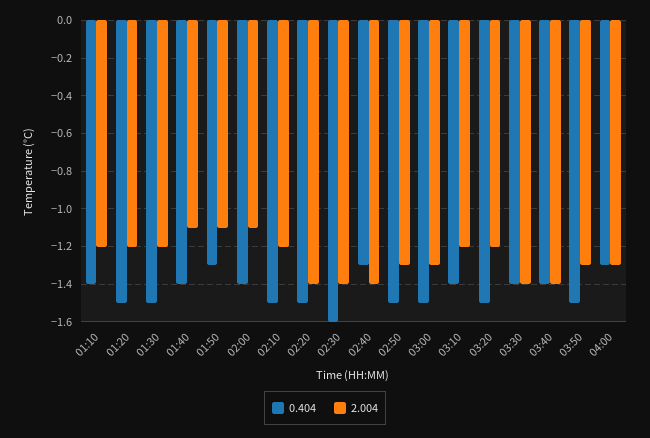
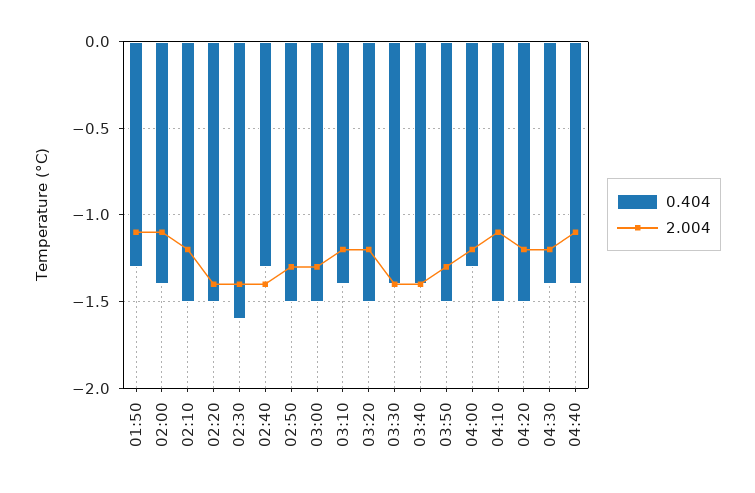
0.404, 01:10: -1.4 -> none
2.004, 01:10: -1.2 -> none
0.404, 01:20: -1.5 -> none
2.004, 01:20: -1.2 -> none
0.404, 01:30: -1.5 -> none
2.004, 01:30: -1.2 -> none
0.404, 01:40: -1.4 -> none
2.004, 01:40: -1.1 -> none
2.004, 04:00: -1.3 -> -1.2
0.404, 04:10: none -> -1.5
2.004, 04:10: none -> -1.1
0.404, 04:20: none -> -1.5
2.004, 04:20: none -> -1.2
0.404, 04:30: none -> -1.4
2.004, 04:30: none -> -1.2
0.404, 04:40: none -> -1.4
2.004, 04:40: none -> -1.1

